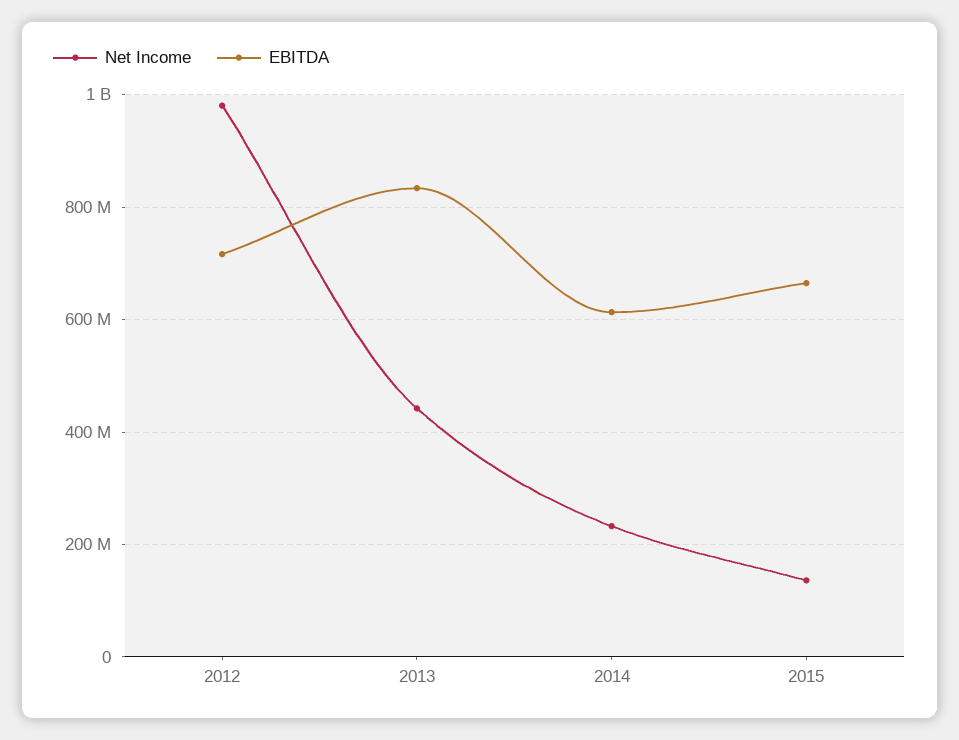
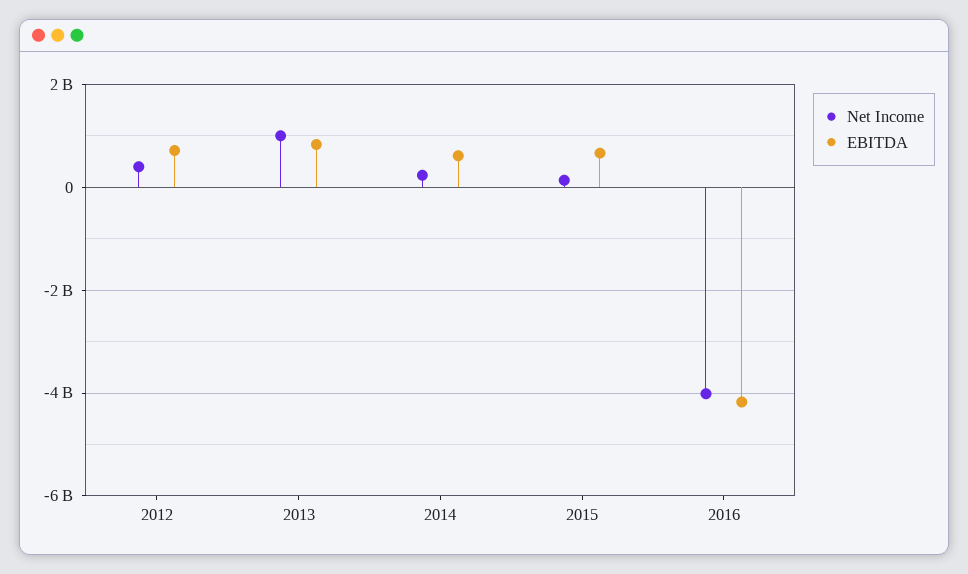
Net Income, 2012: 980000000 -> 400000000
Net Income, 2013: 440000000 -> 1000000000
Net Income, 2016: none -> -4000000000
EBITDA, 2016: none -> -4200000000

